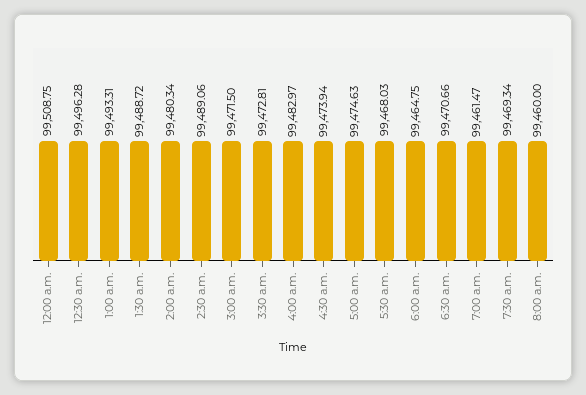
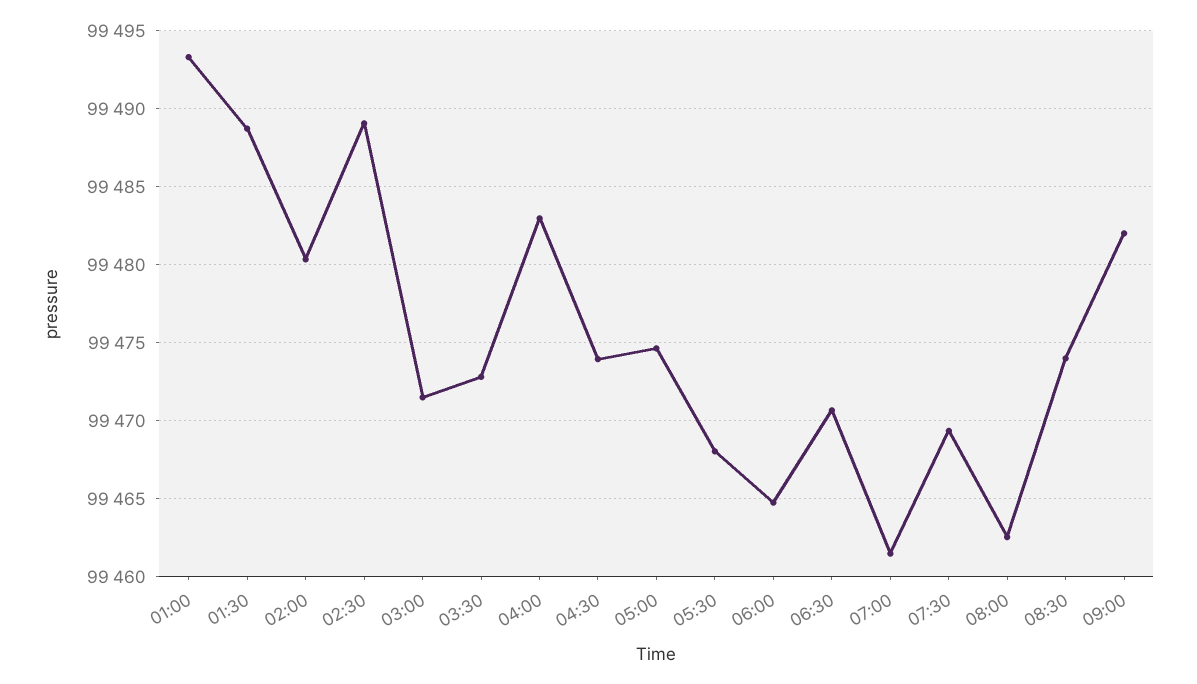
12:00 a.m.: 99508.75 -> none
12:30 a.m.: 99496.28 -> none
8:00 a.m.: 99460 -> 99462.5
08:30: none -> 99474
09:00: none -> 99482

